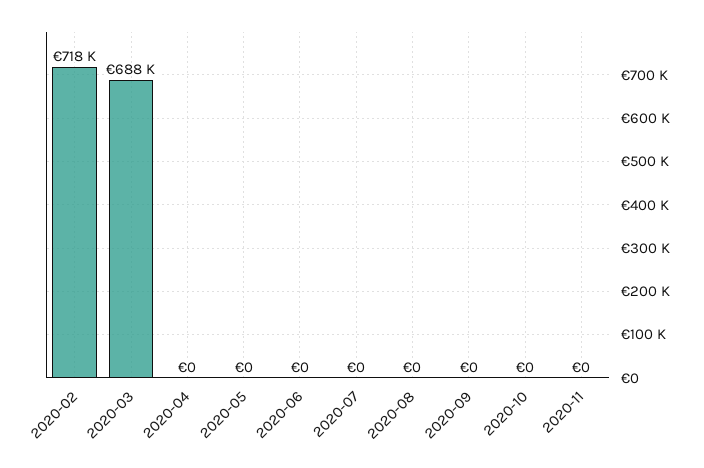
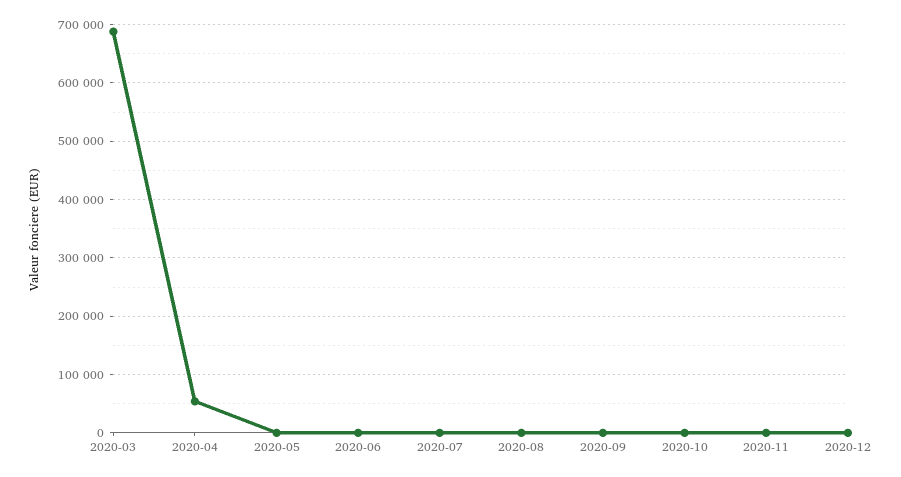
2020-02: 718000 -> none
2020-04: 0 -> 60000
2020-12: none -> 0

